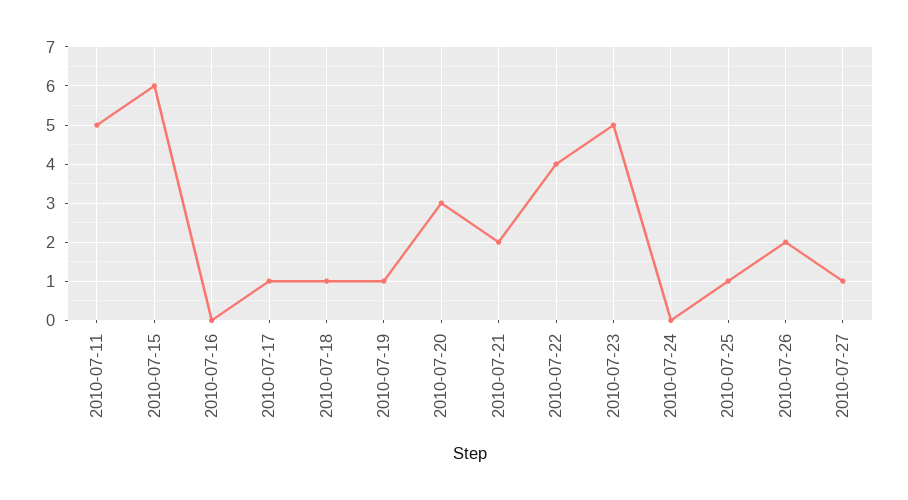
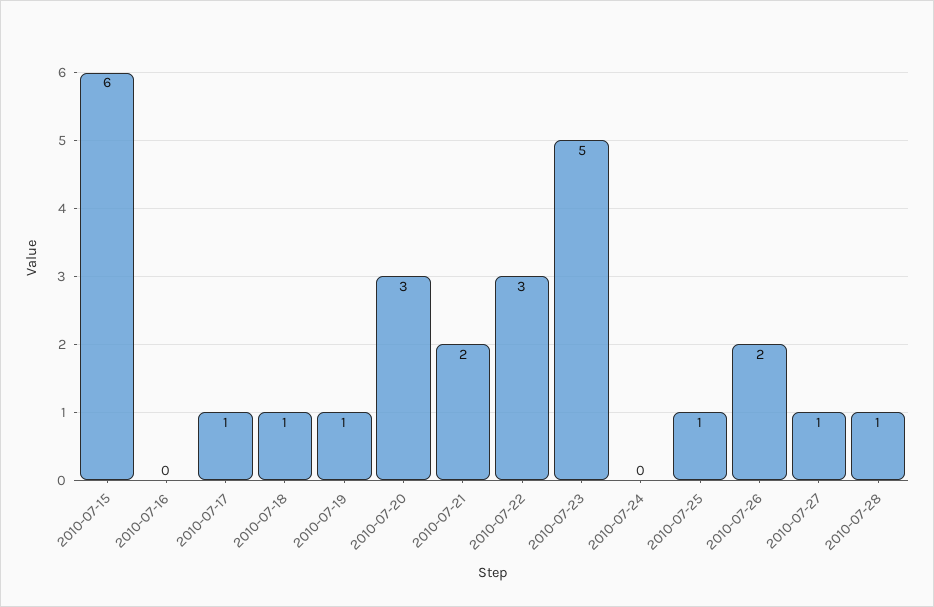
2010-07-11: 5 -> none
2010-07-22: 4 -> 3
2010-07-28: none -> 1

